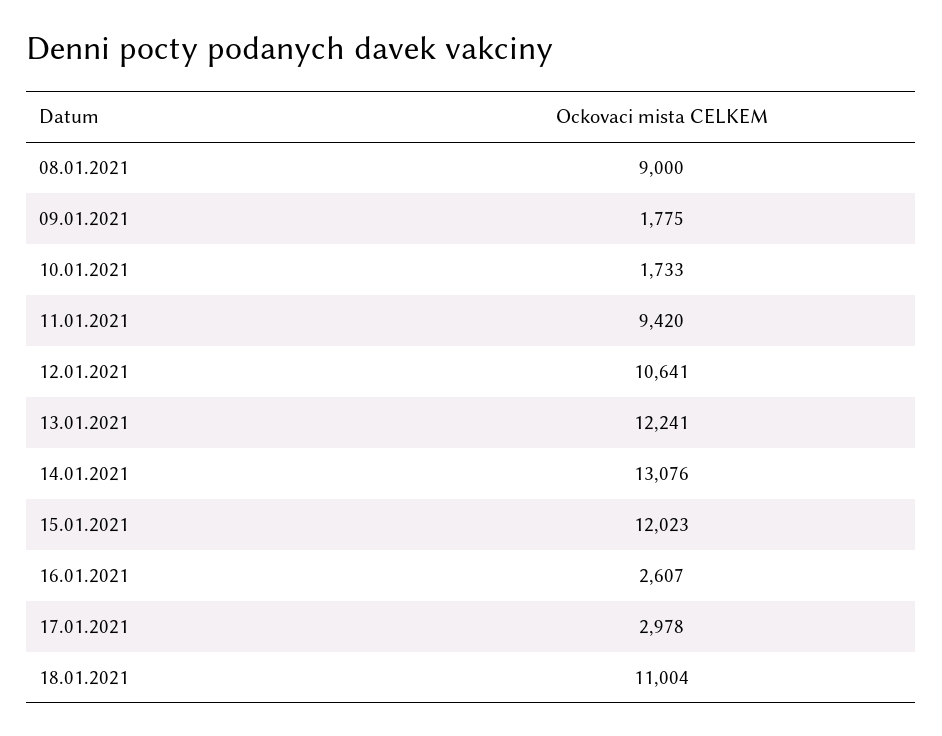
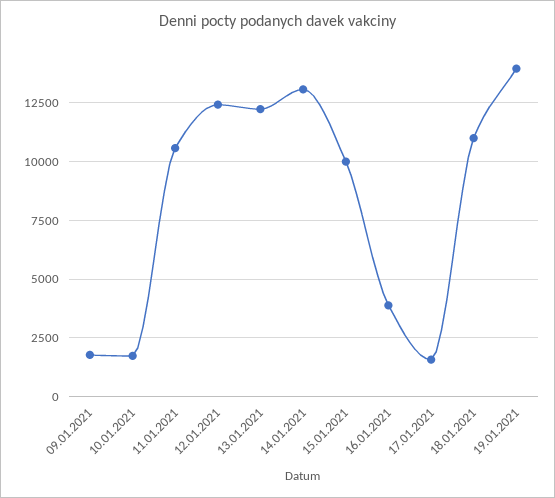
08.01.2021: 9000 -> none
11.01.2021: 9420 -> 10500
12.01.2021: 10641 -> 12500
15.01.2021: 12023 -> 10000
16.01.2021: 2607 -> 4000
17.01.2021: 2978 -> 1500
19.01.2021: none -> 14000

